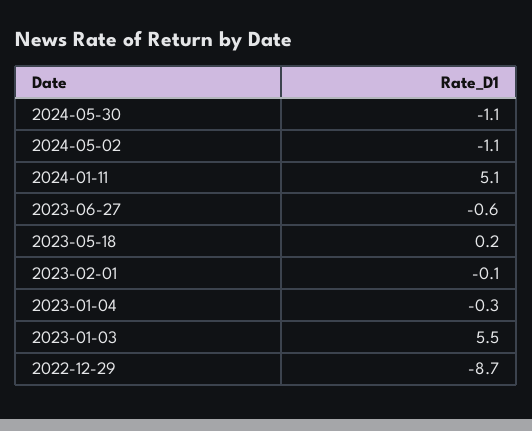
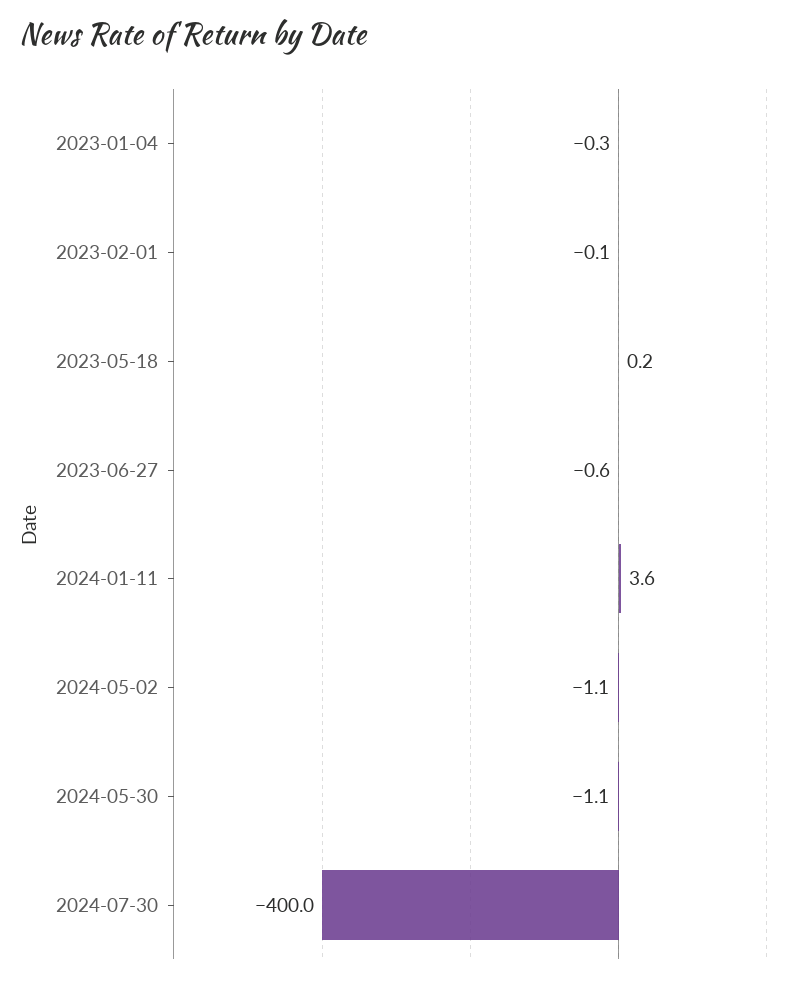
2024-01-11: 5.1 -> 3.6
2023-01-03: 5.5 -> none
2022-12-29: -8.7 -> none
2024-07-30: none -> -400

